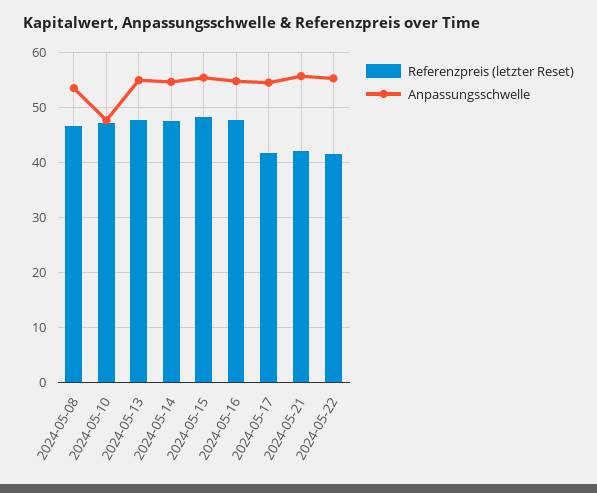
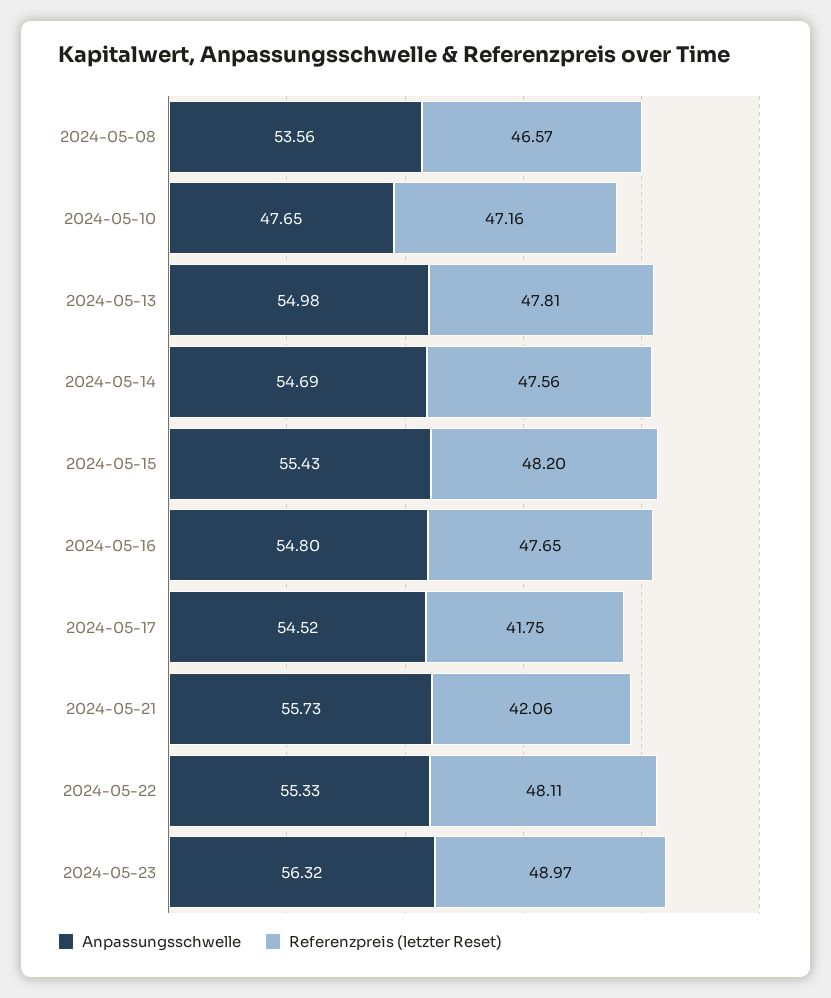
Referenzpreis (letzter Reset), 2024-05-22: 42 -> 48.11
Anpassungsschwelle, 2024-05-23: none -> 56.32
Referenzpreis (letzter Reset), 2024-05-23: none -> 48.97

